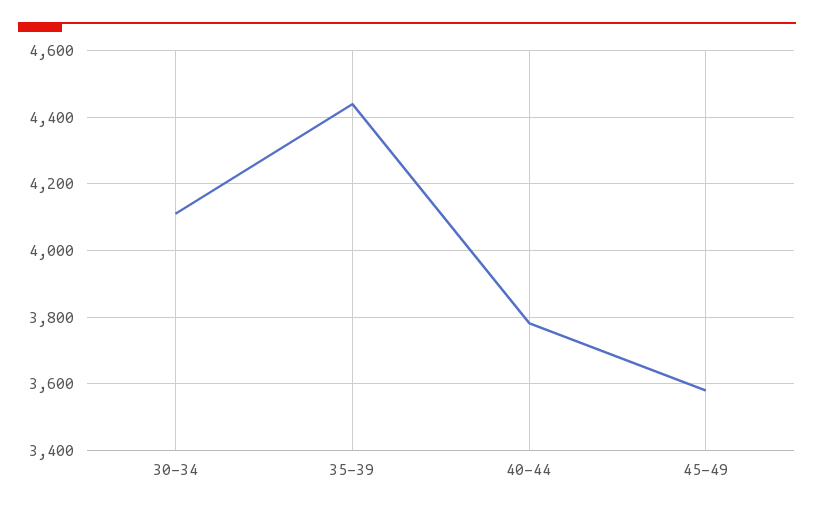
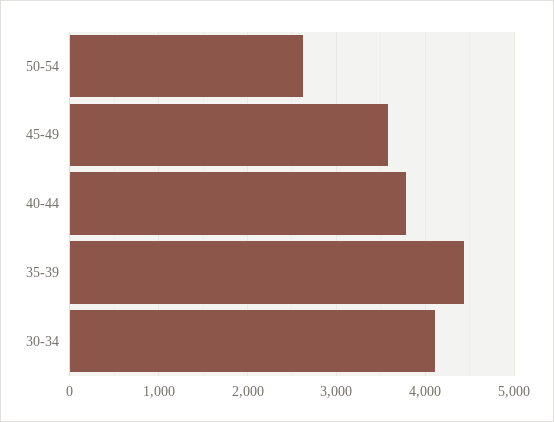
50-54: none -> 2600

